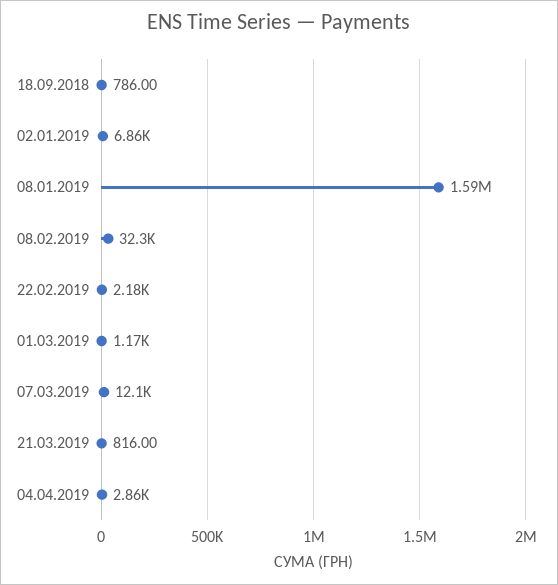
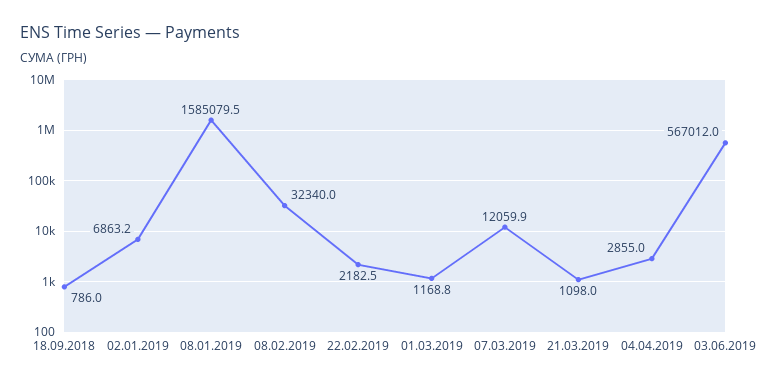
21.03.2019: 816 -> 1098
03.06.2019: none -> 567012

